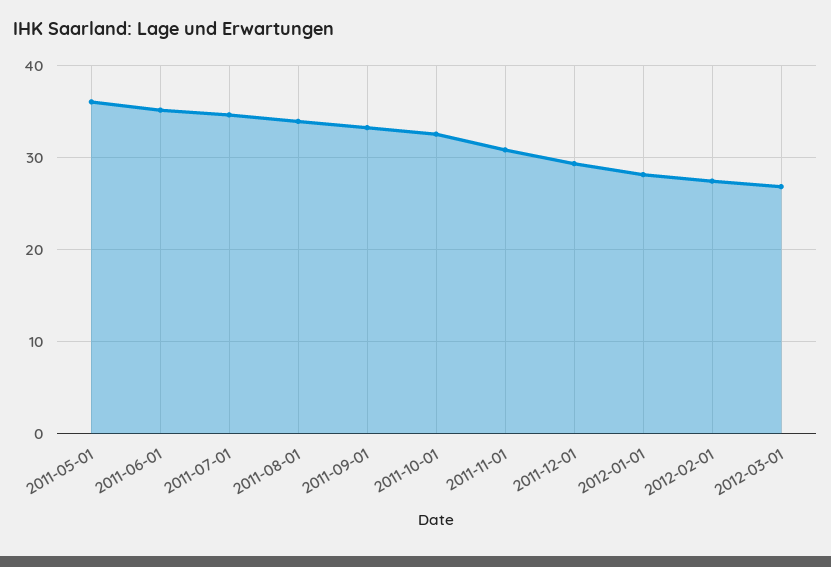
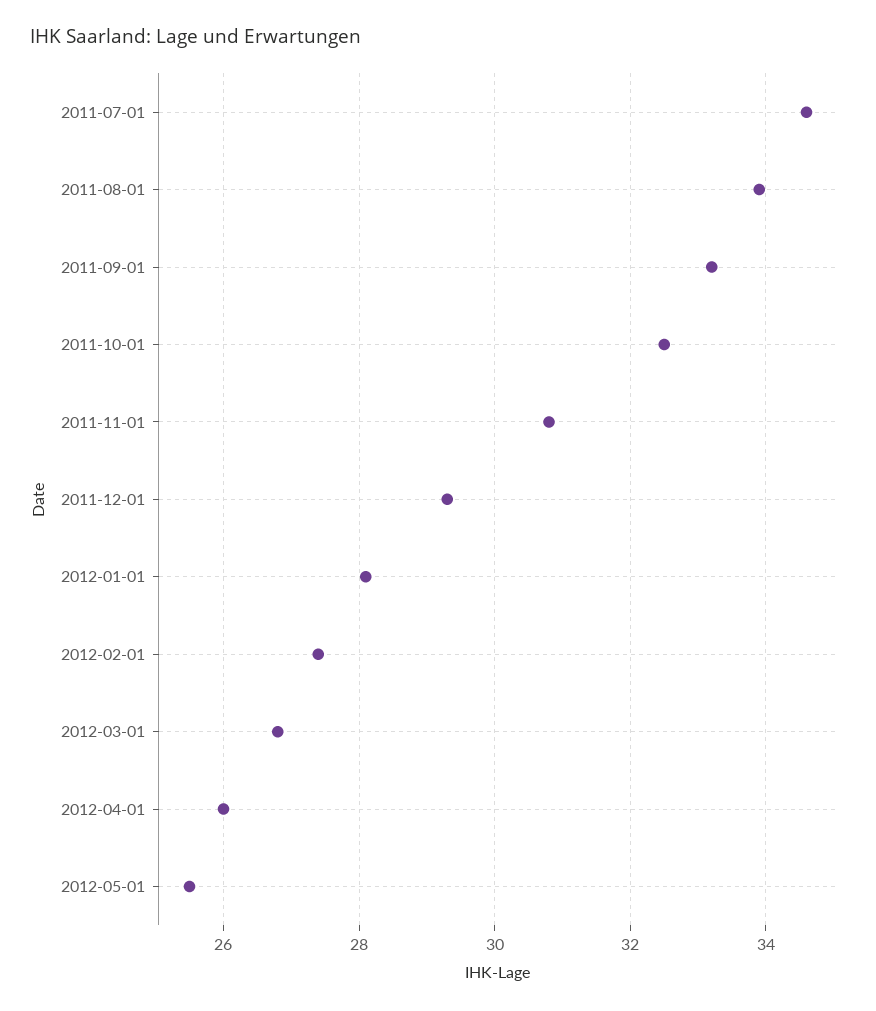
2011-05-01: 36 -> none
2011-06-01: 35 -> none
2012-04-01: none -> 26
2012-05-01: none -> 25.5

